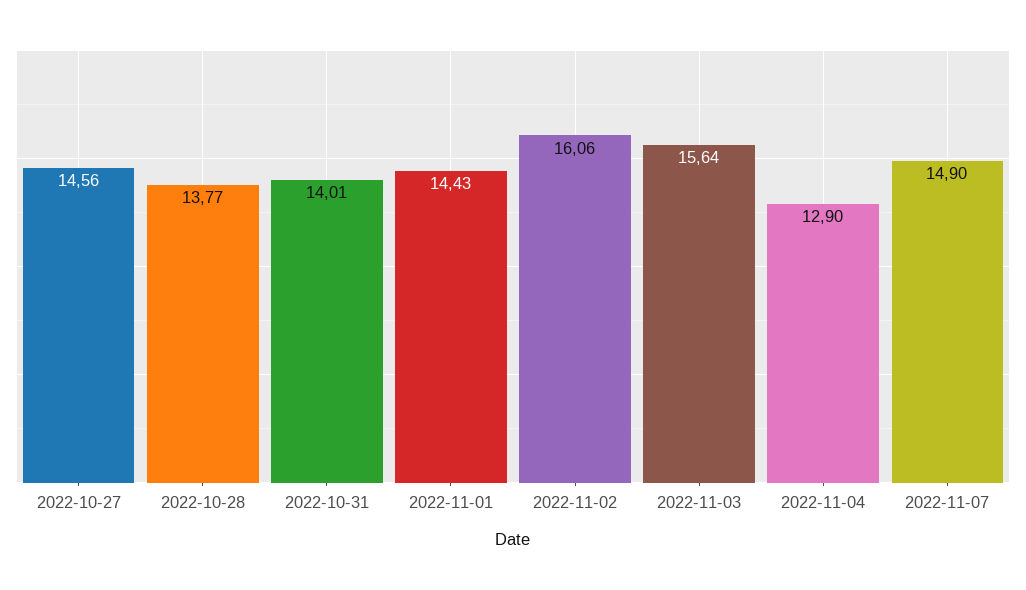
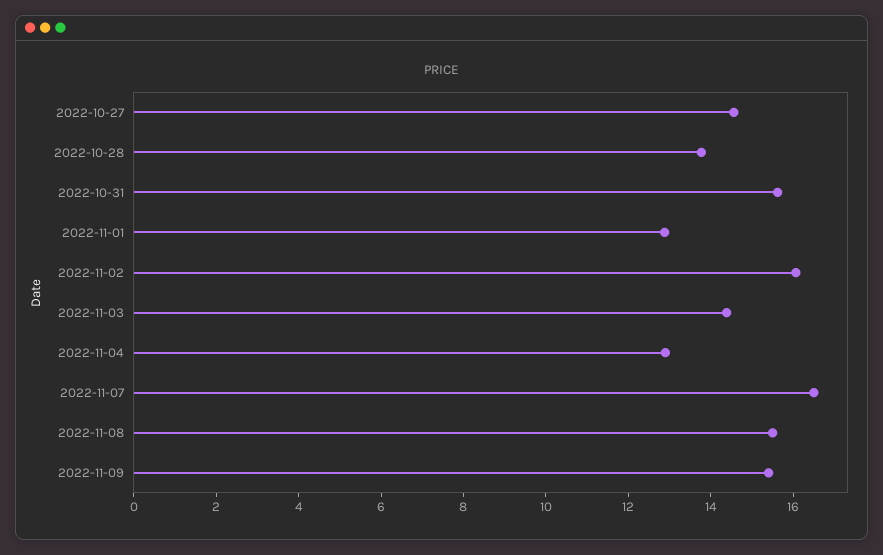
2022-10-31: 14.01 -> 15.5
2022-11-01: 14.43 -> 13
2022-11-03: 15.64 -> 14.5
2022-11-07: 14.9 -> 16.5
2022-11-08: none -> 15.5
2022-11-09: none -> 15.5

